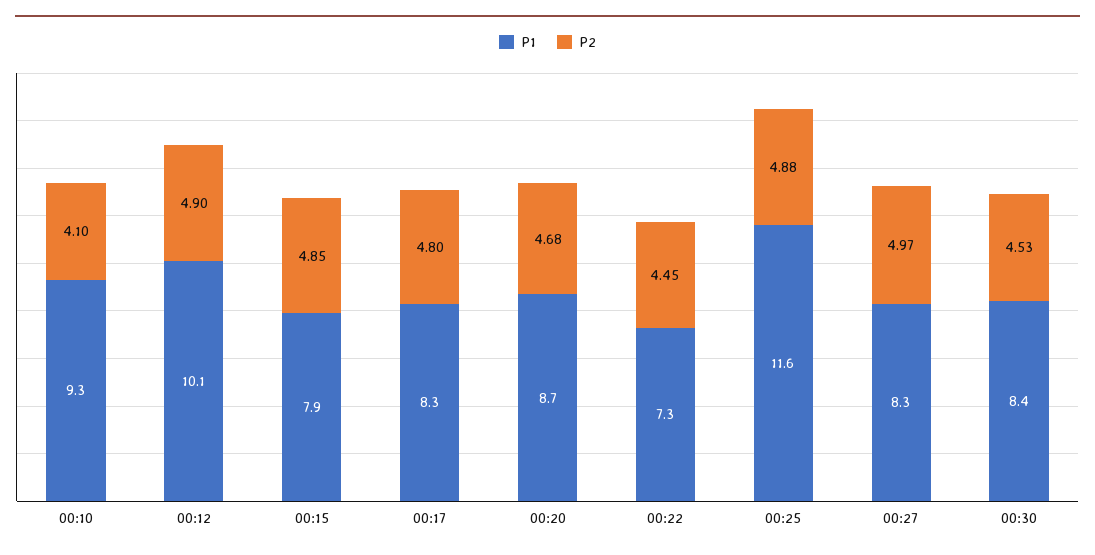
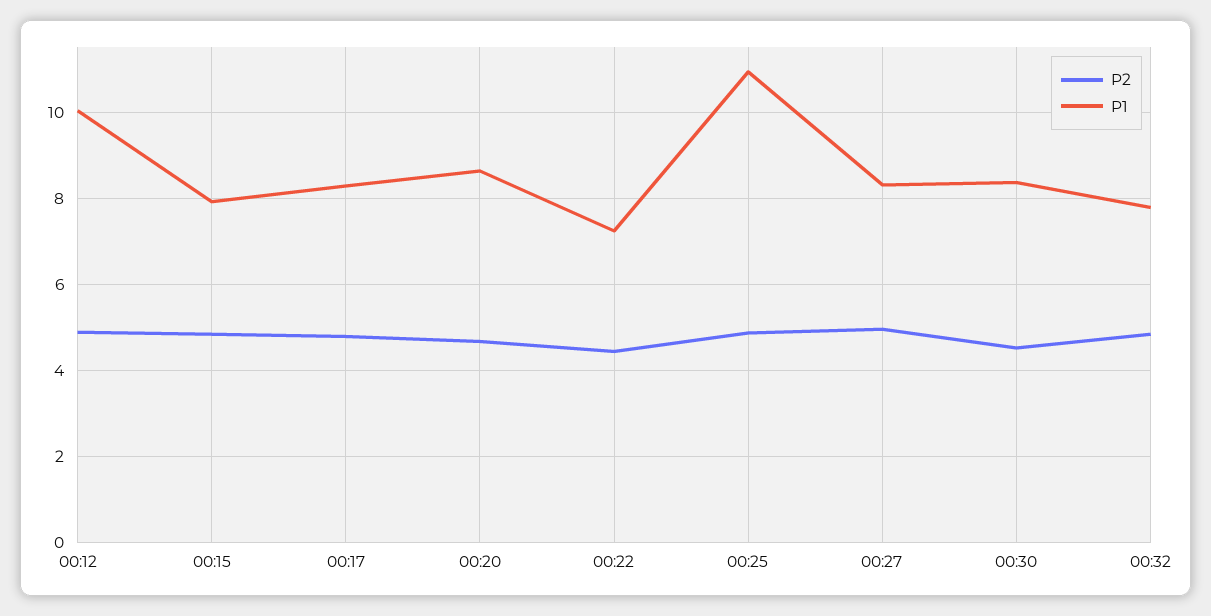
P1, 00:10: 9.3 -> none
P2, 00:10: 4.1 -> none
P1, 00:25: 11.6 -> 11
P2, 00:32: none -> 4.8
P1, 00:32: none -> 7.8

